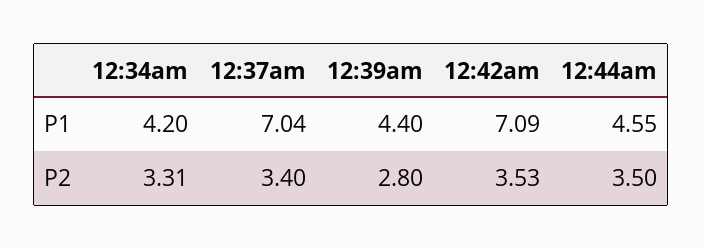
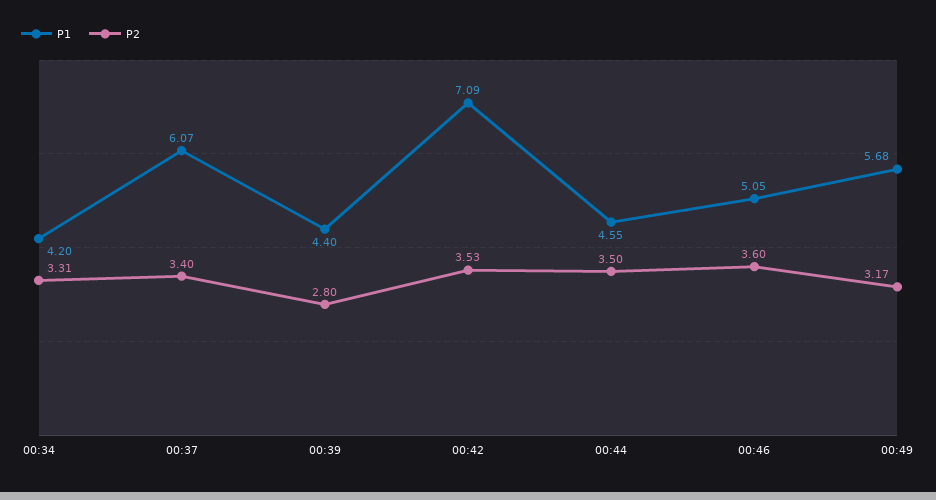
P1, 12:37am: 7.04 -> 6.07
P1, 00:46: none -> 5.05
P2, 00:46: none -> 3.6
P1, 00:49: none -> 5.68
P2, 00:49: none -> 3.17

